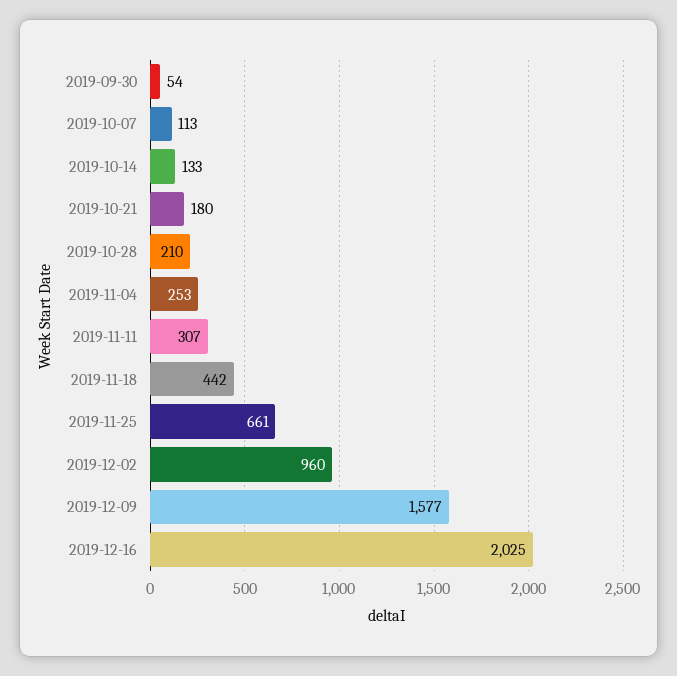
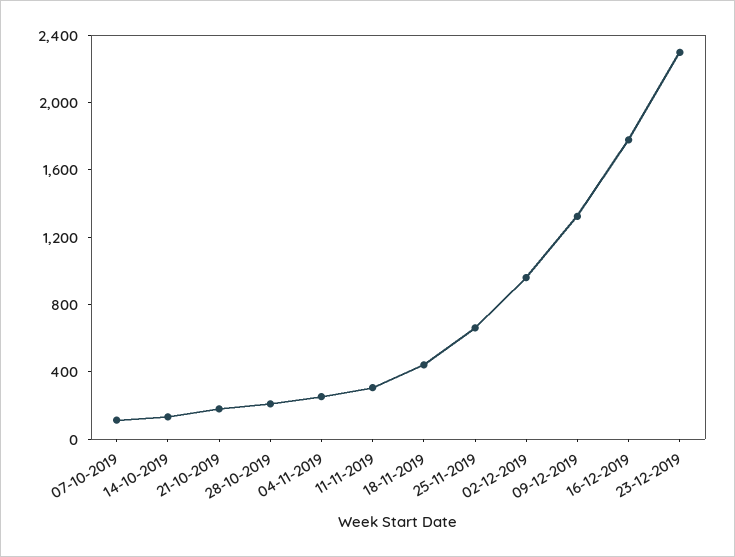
2019-09-30: 54 -> none
2019-12-09: 1577 -> 1300
2019-12-16: 2025 -> 1800
23-12-2019: none -> 2300

